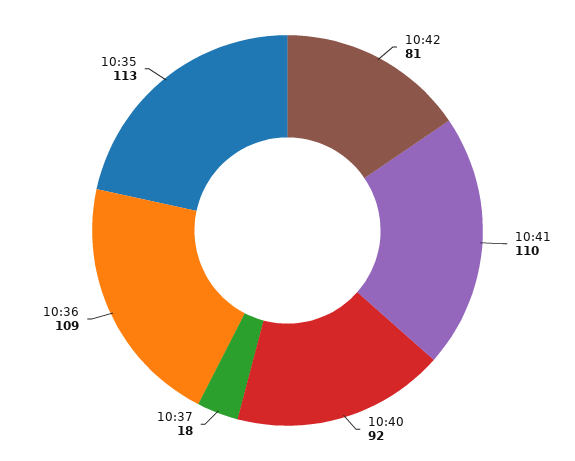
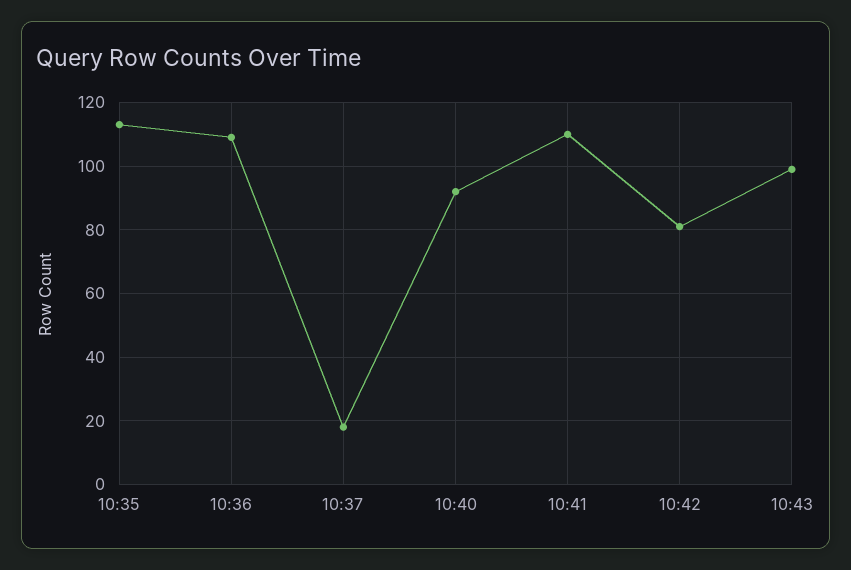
10:43: none -> 100

